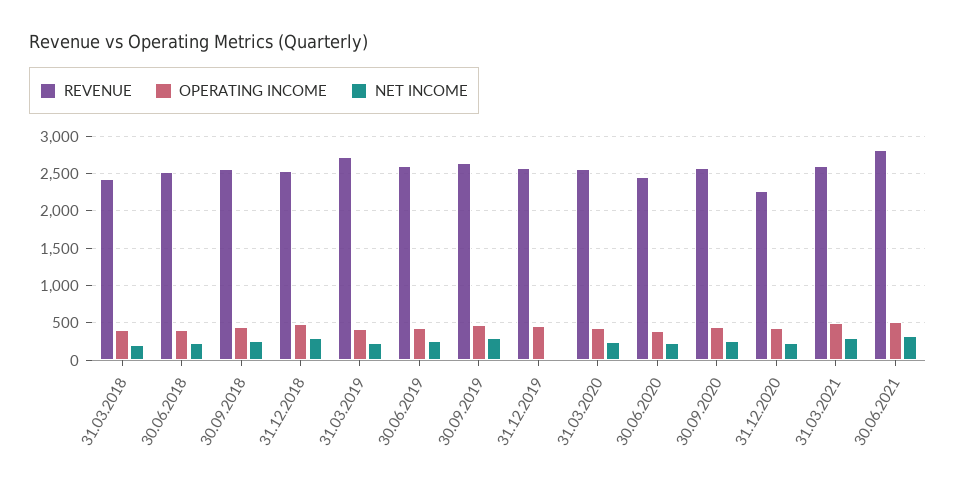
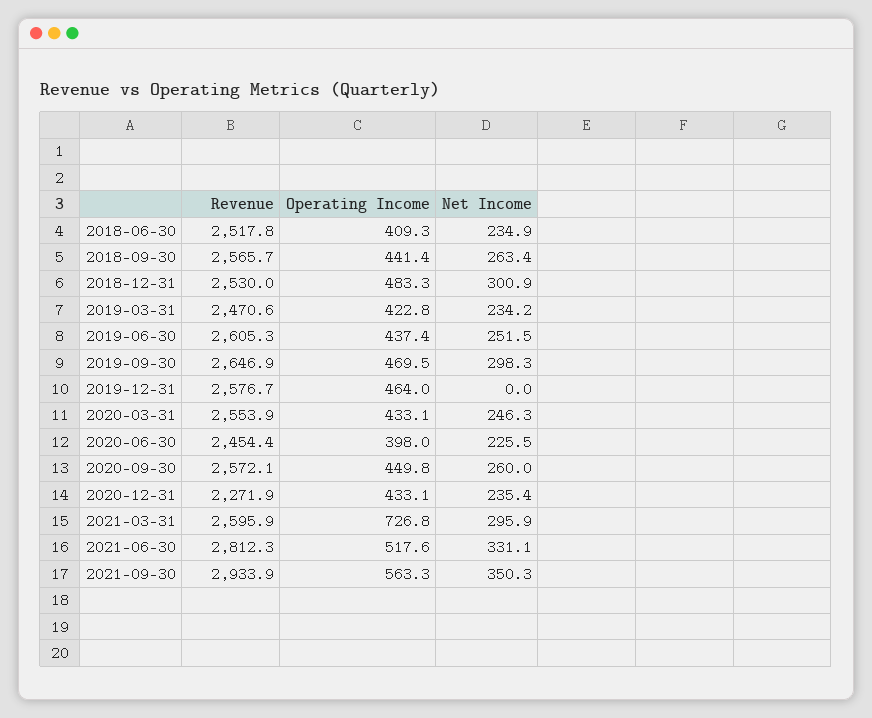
REVENUE, 31.03.2018: 2400 -> none
OPERATING INCOME, 31.03.2018: 400 -> none
NET INCOME, 31.03.2018: 200 -> none
REVENUE, 31.03.2019: 2700 -> 2470.6
OPERATING INCOME, 31.03.2021: 500 -> 726.8
REVENUE, 2021-09-30: none -> 2933.9
OPERATING INCOME, 2021-09-30: none -> 563.3
NET INCOME, 2021-09-30: none -> 350.3

